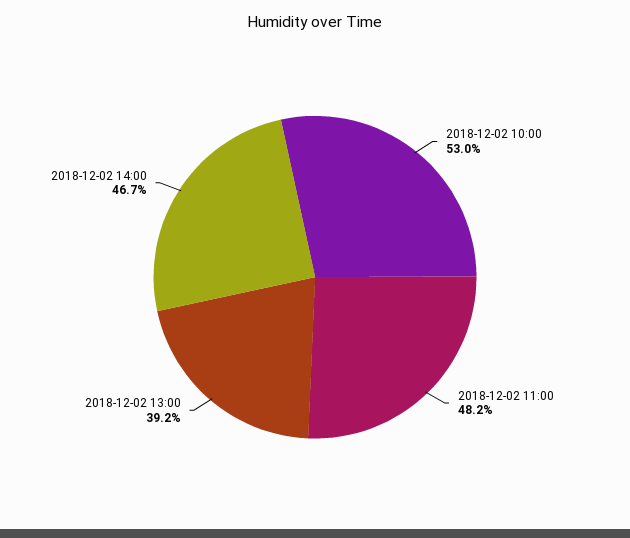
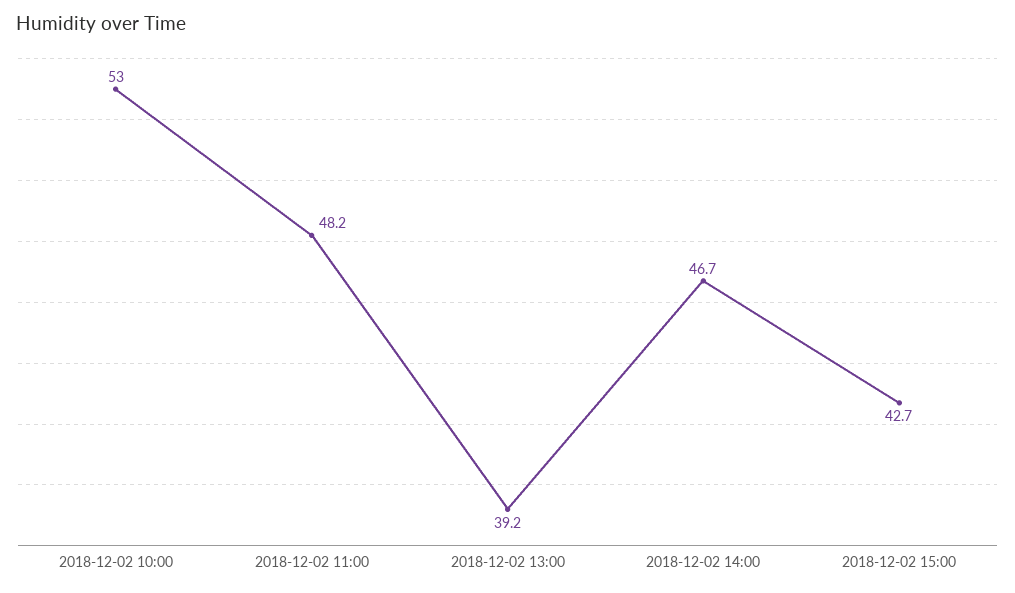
2018-12-02 15:00: none -> 42.7

